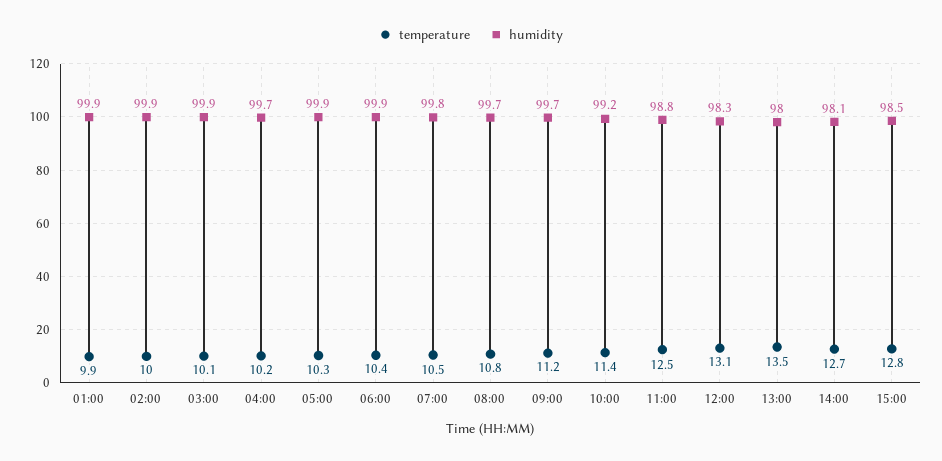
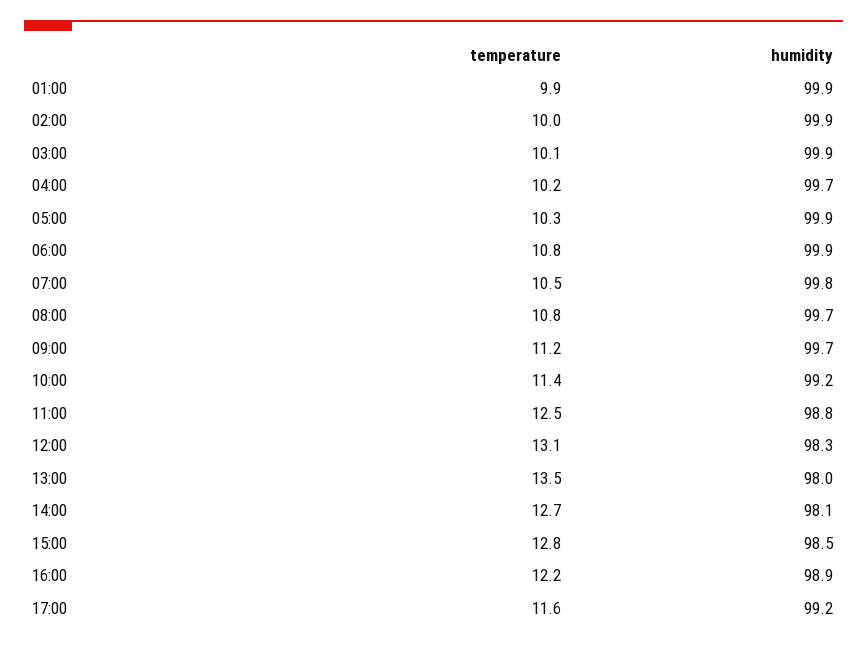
temperature, 06:00: 10.4 -> 10.8
temperature, 16:00: none -> 12.2
humidity, 16:00: none -> 98.9
temperature, 17:00: none -> 11.6
humidity, 17:00: none -> 99.2

